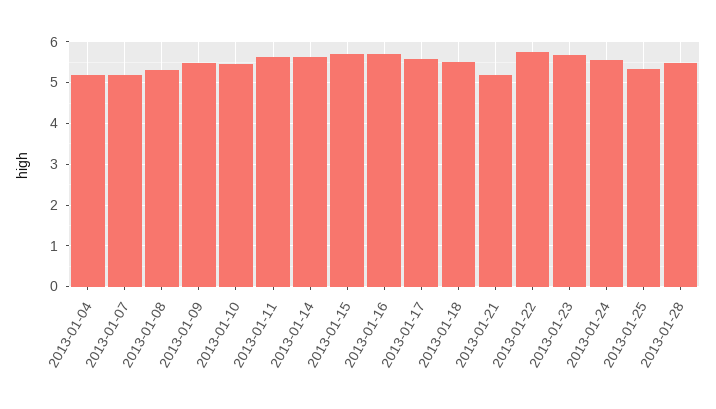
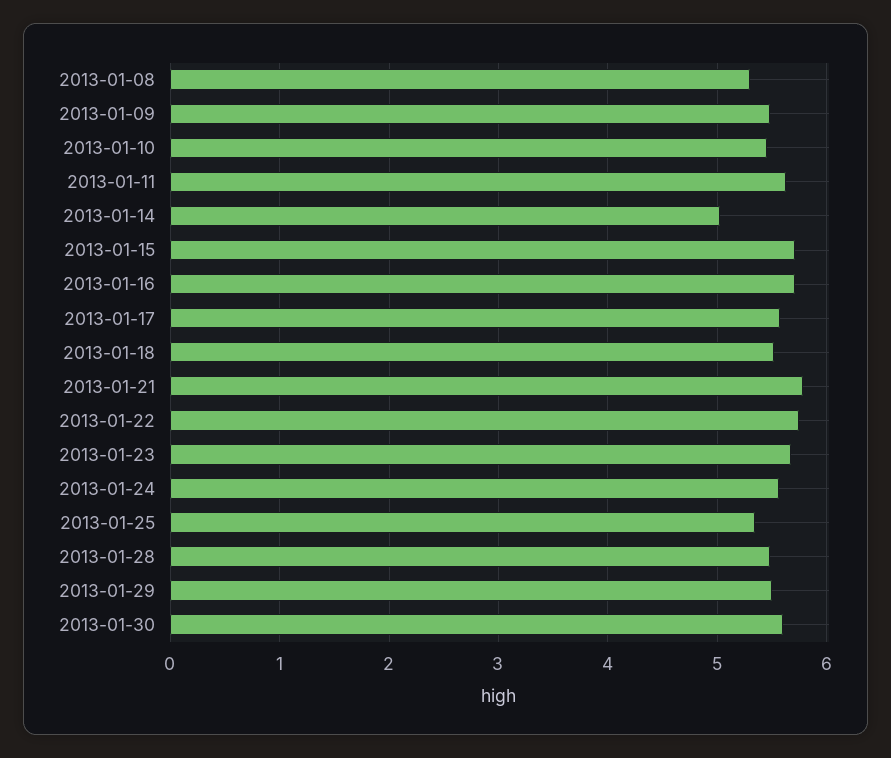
2013-01-04: 5.2 -> none
2013-01-07: 5.2 -> none
2013-01-14: 5.6 -> 5
2013-01-21: 5.2 -> 5.8
2013-01-29: none -> 5.5
2013-01-30: none -> 5.6

